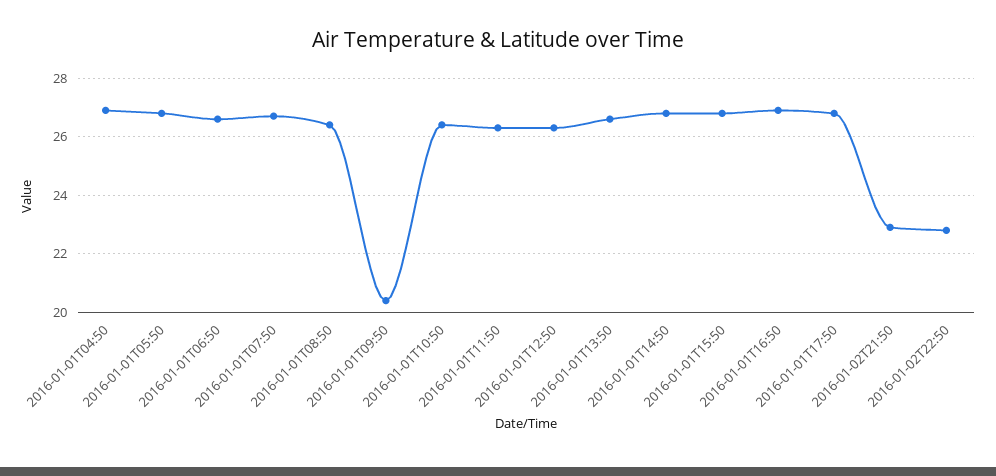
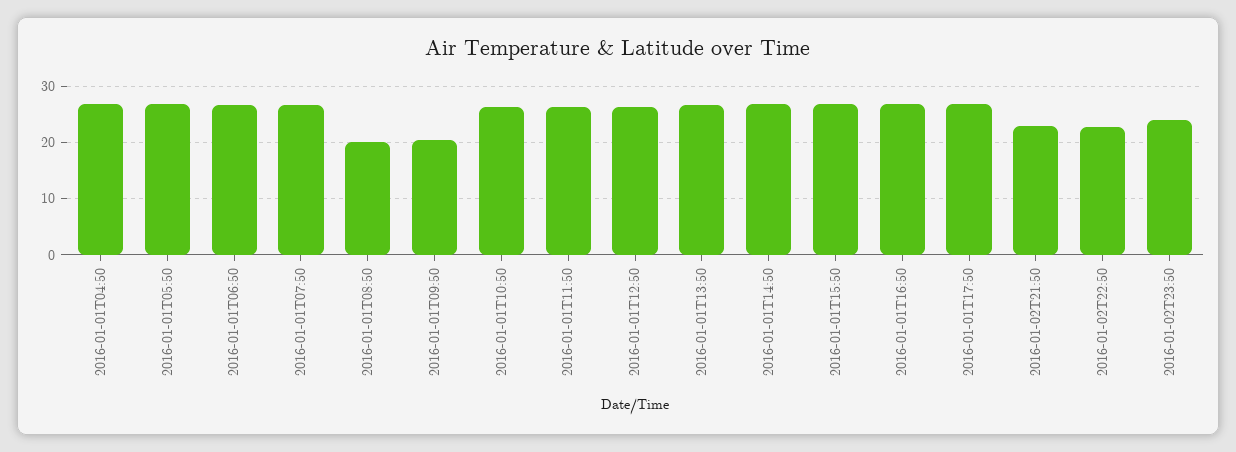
2016-01-01T08:50: 26.5 -> 20
2016-01-02T23:50: none -> 24

